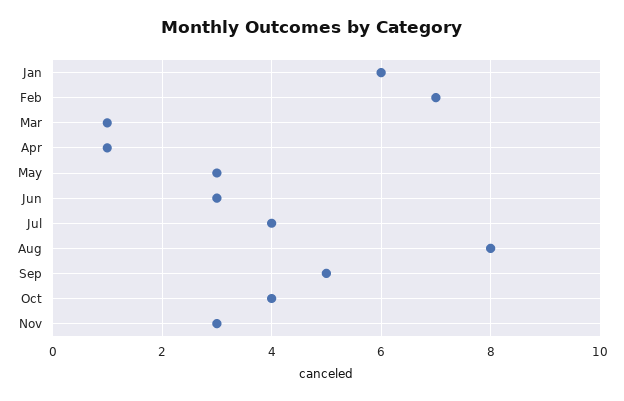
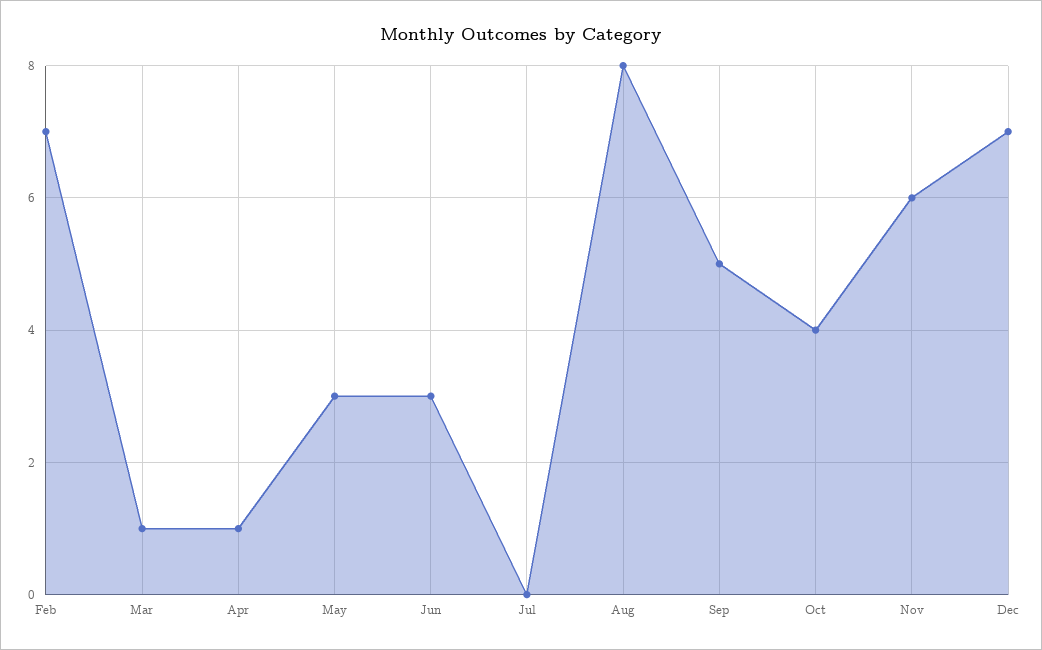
Jan: 6 -> none
Jul: 4 -> 0
Nov: 3 -> 6
Dec: none -> 7

